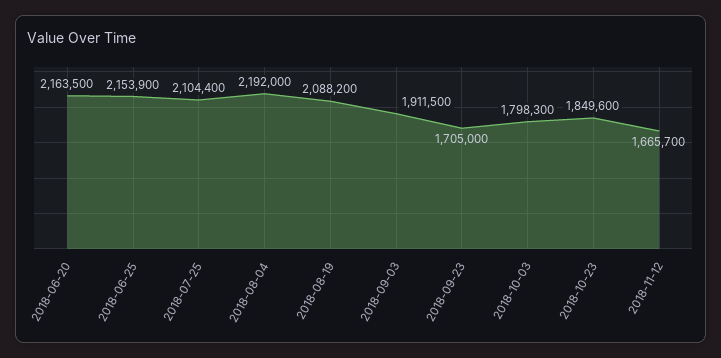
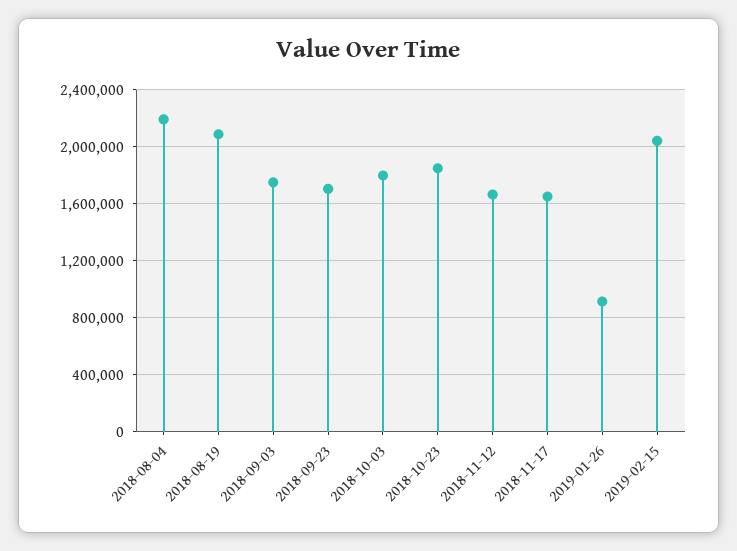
2018-06-20: 2163500 -> none
2018-06-25: 2153900 -> none
2018-07-25: 2104400 -> none
2018-09-03: 1911500 -> 1750000
2018-11-17: none -> 1650000
2019-01-26: none -> 900000
2019-02-15: none -> 2050000

